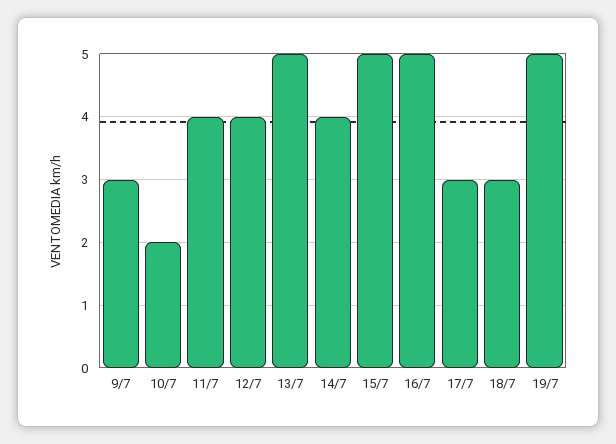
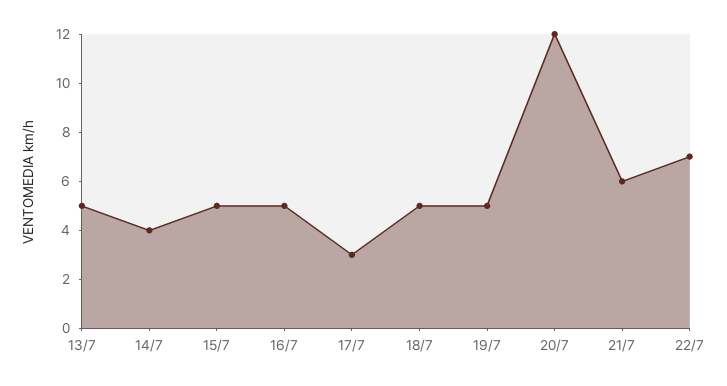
9/7: 3 -> none
10/7: 2 -> none
11/7: 4 -> none
12/7: 4 -> none
18/7: 3 -> 5
20/7: none -> 12
21/7: none -> 6
22/7: none -> 7

